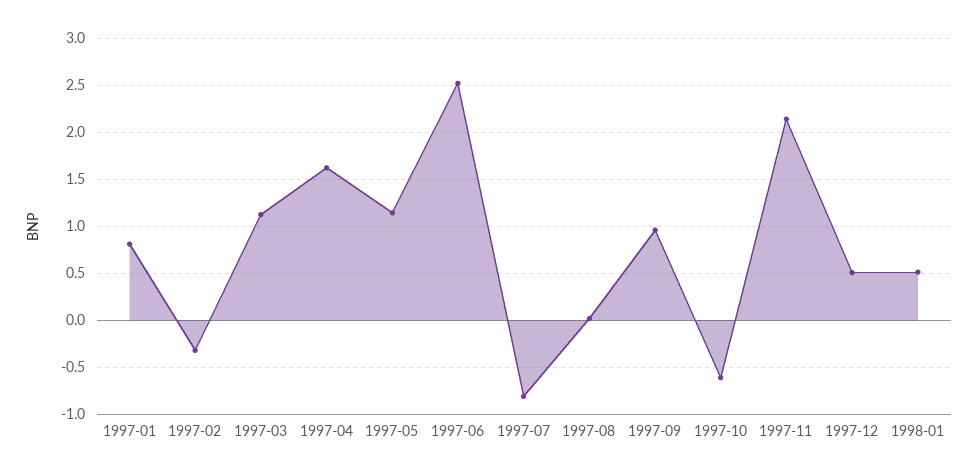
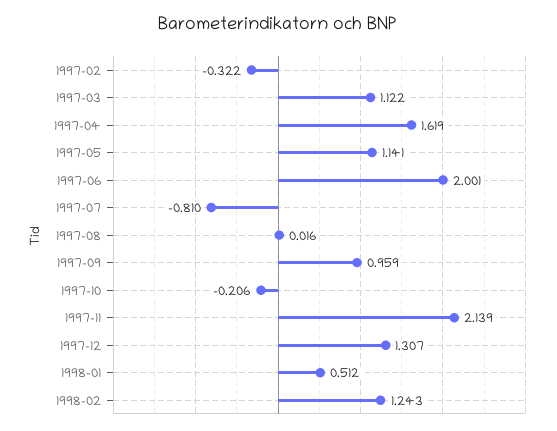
1997-01: 0.8 -> none
1997-06: 2.5 -> 2.001
1997-10: -0.6 -> -0.206
1997-12: 0.5 -> 1.307
1998-02: none -> 1.243

